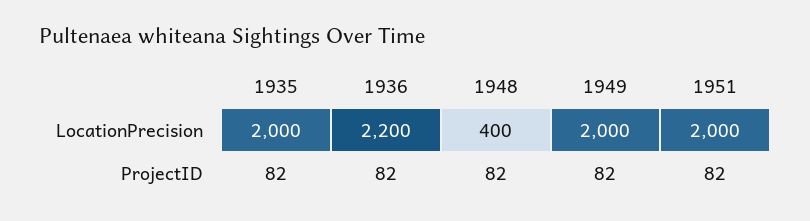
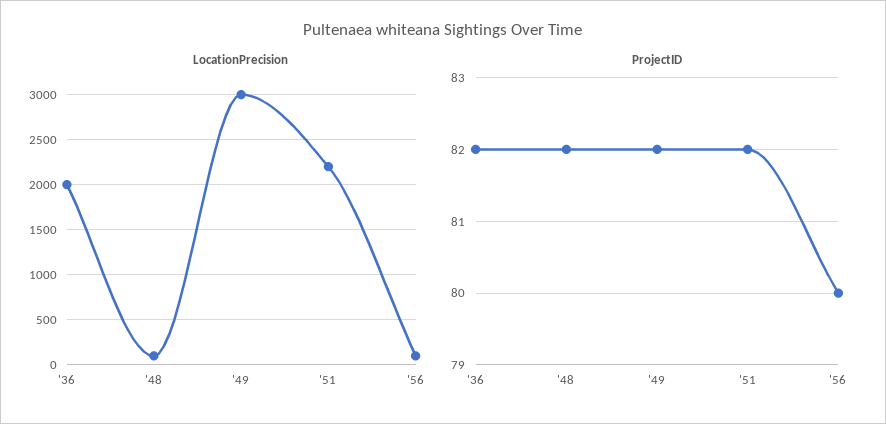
LocationPrecision, 1935: 2000 -> none
LocationPrecision, 1936: 2200 -> 2000
LocationPrecision, 1948: 400 -> 100
LocationPrecision, 1949: 2000 -> 3000
LocationPrecision, 1951: 2000 -> 2200
ProjectID, 1935: 82 -> none
LocationPrecision, '56: none -> 100
ProjectID, '56: none -> 80

